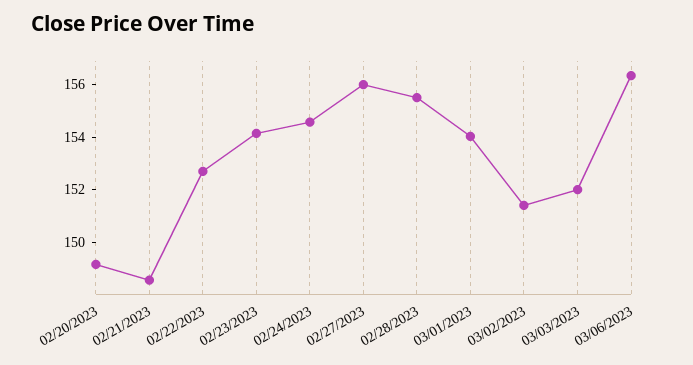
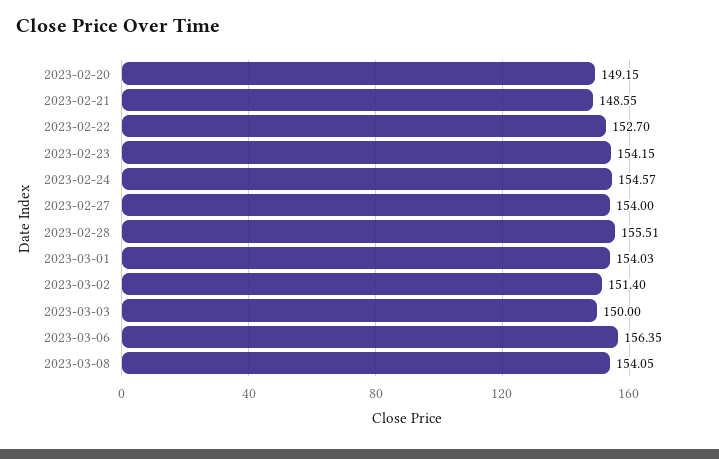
02/27/2023: 156 -> 154
03/03/2023: 152 -> 150
2023-03-08: none -> 154.05

